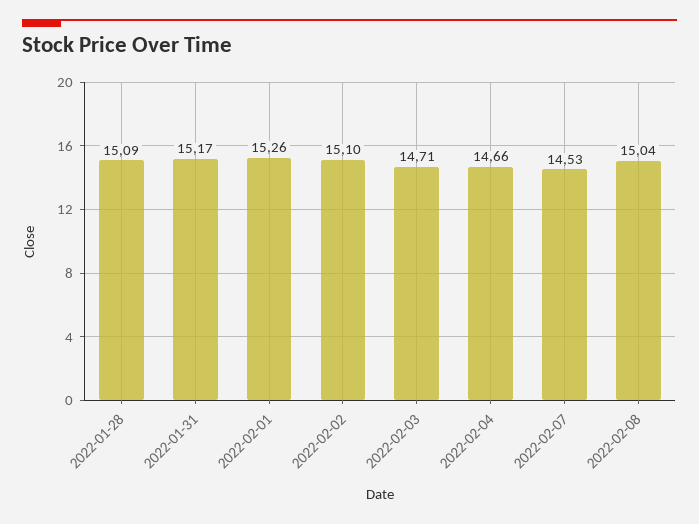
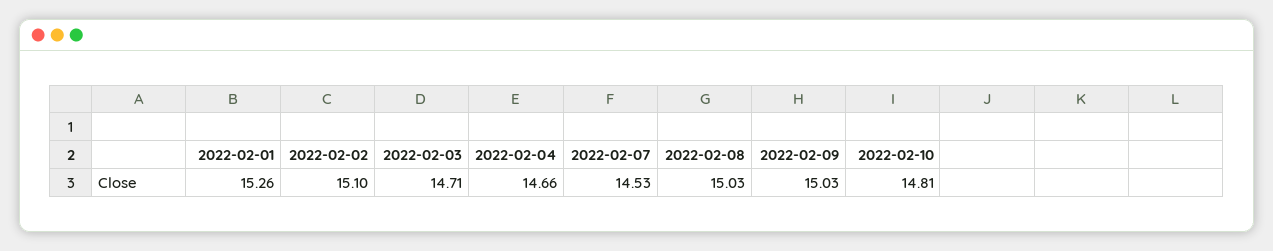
2022-01-28: 15.09 -> none
2022-01-31: 15.17 -> none
2022-02-08: 15.04 -> 15.03
2022-02-09: none -> 15.03
2022-02-10: none -> 14.81

